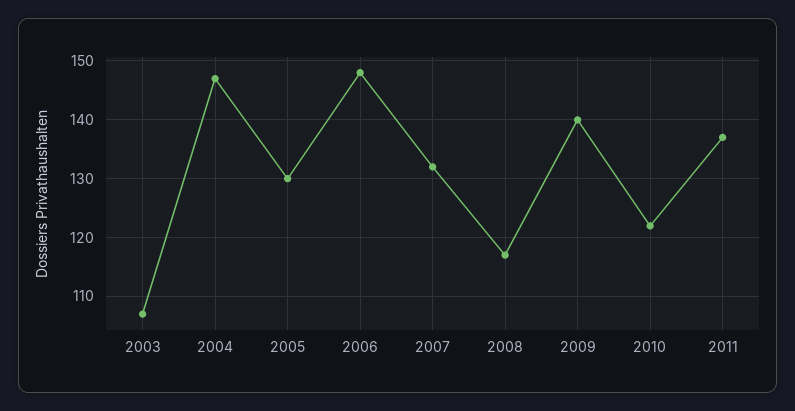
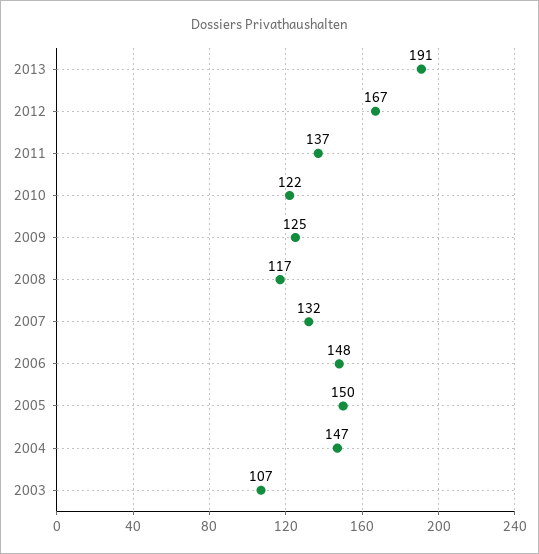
2005: 130 -> 150
2009: 140 -> 125
2013: none -> 191
2012: none -> 167

